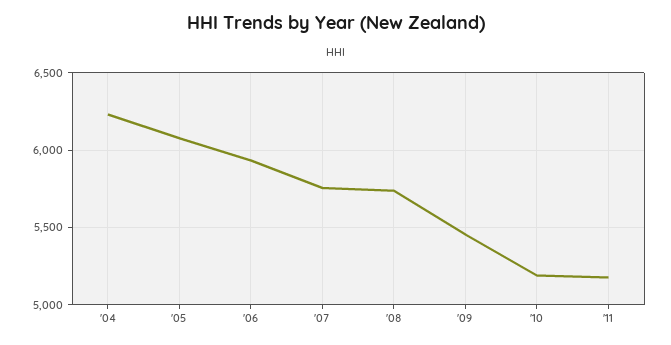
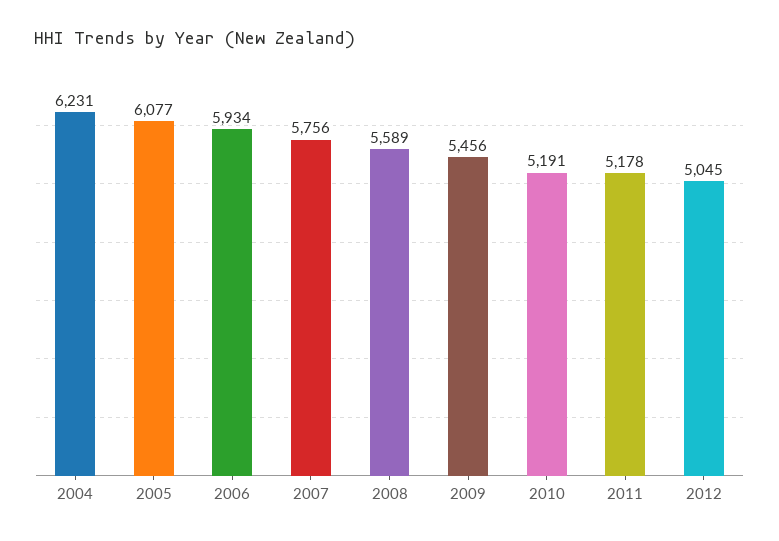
'08: 5750 -> 5589
2012: none -> 5045

